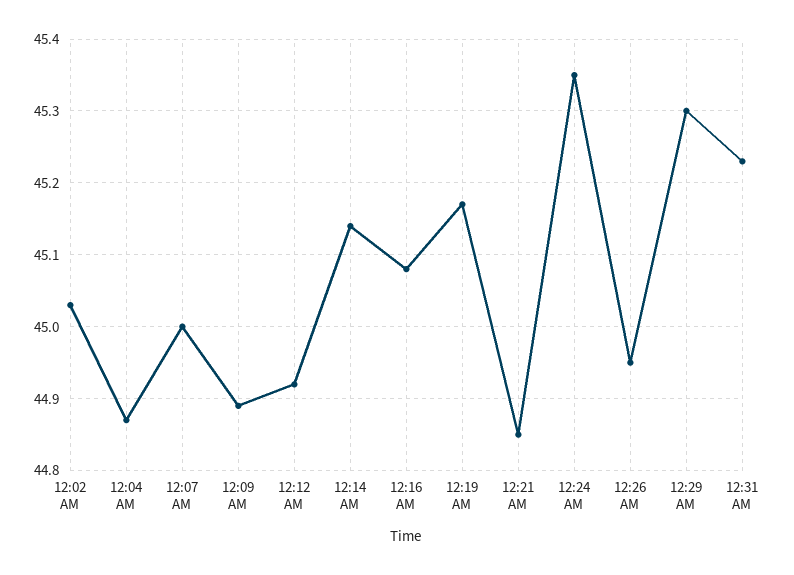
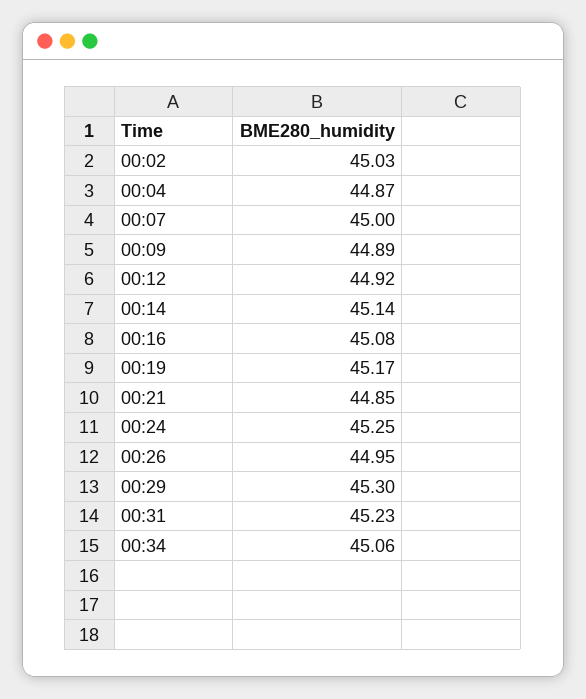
12:24 AM: 45.35 -> 45.25
00:34: none -> 45.06

